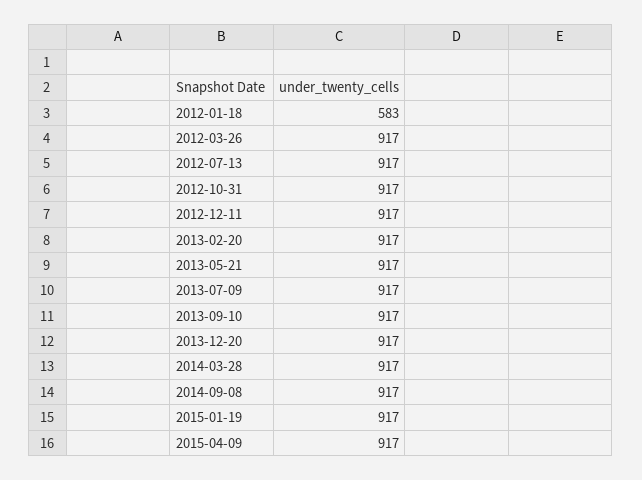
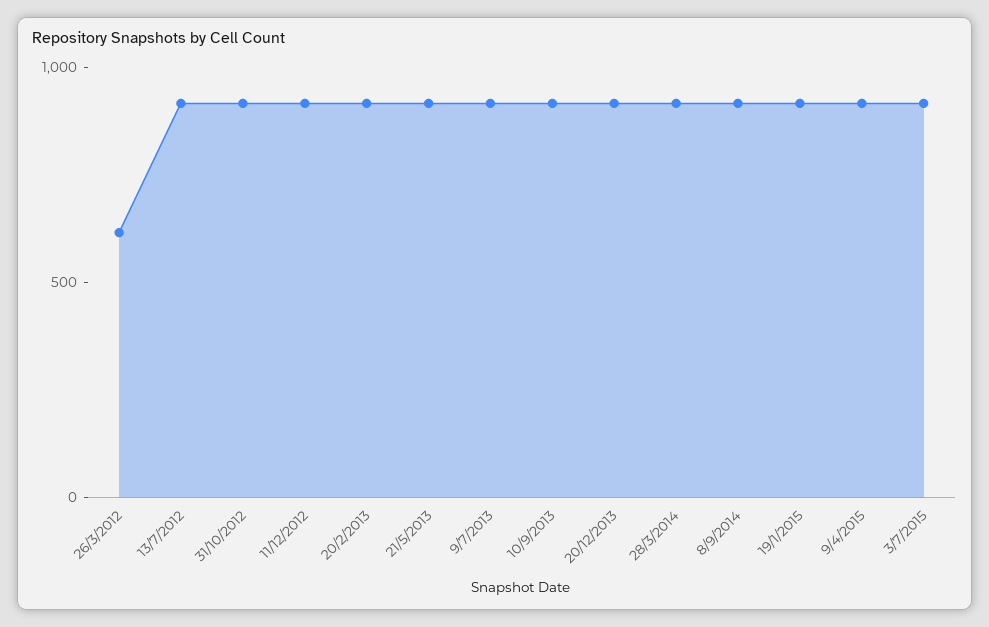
2012-01-18: 583 -> none
2012-03-26: 917 -> 600
3/7/2015: none -> 900

